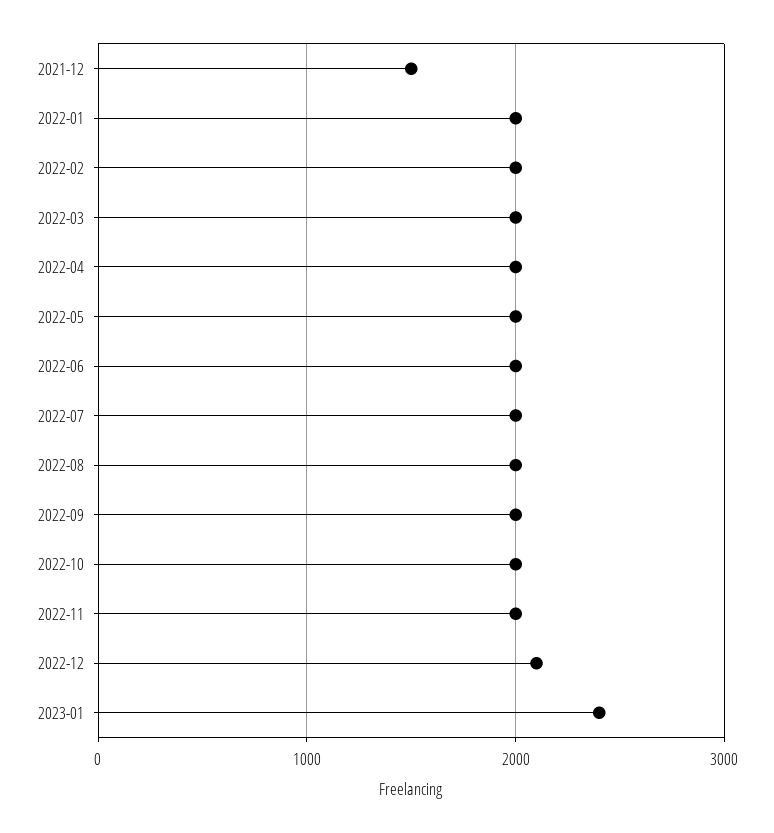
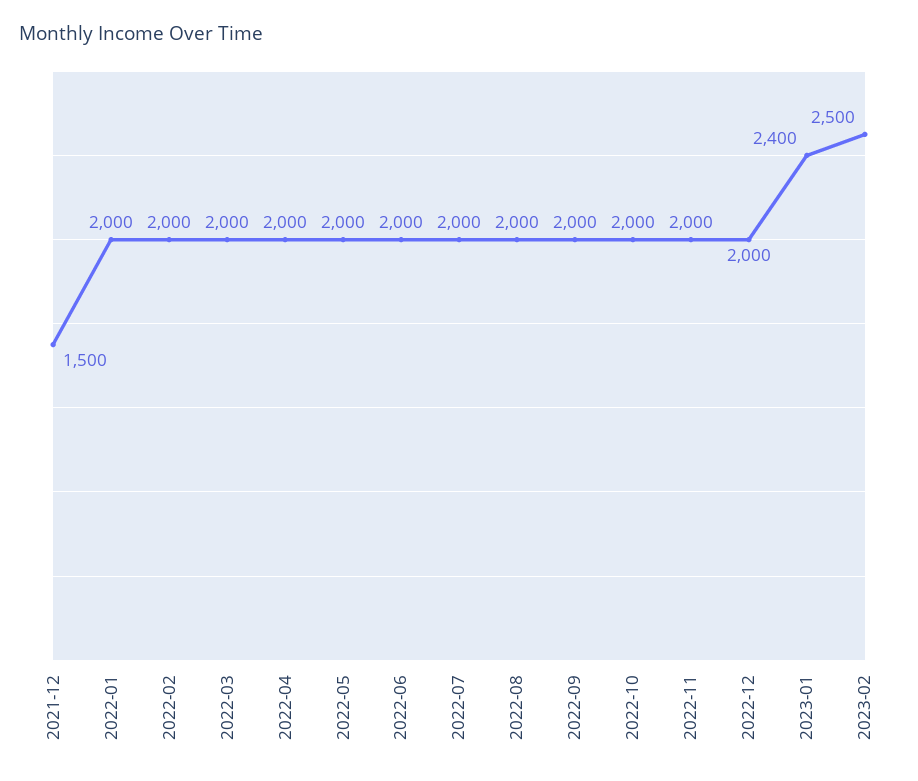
2022-12: 2100 -> 2000
2023-02: none -> 2500

